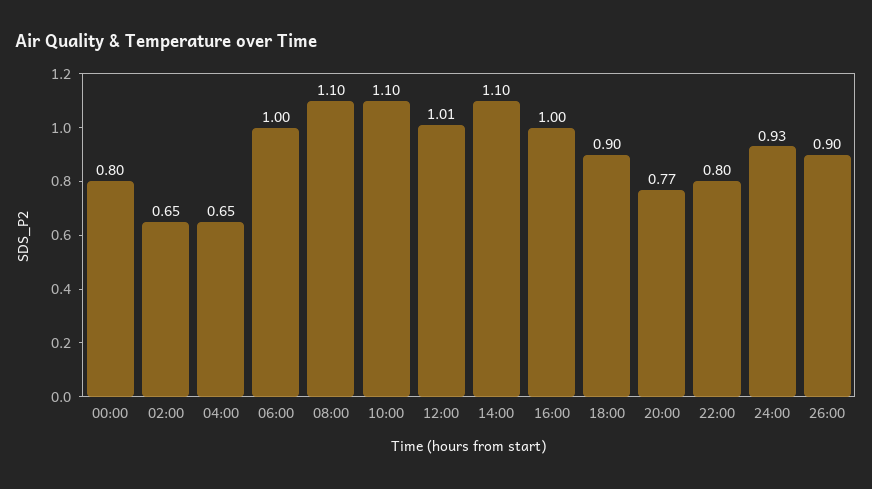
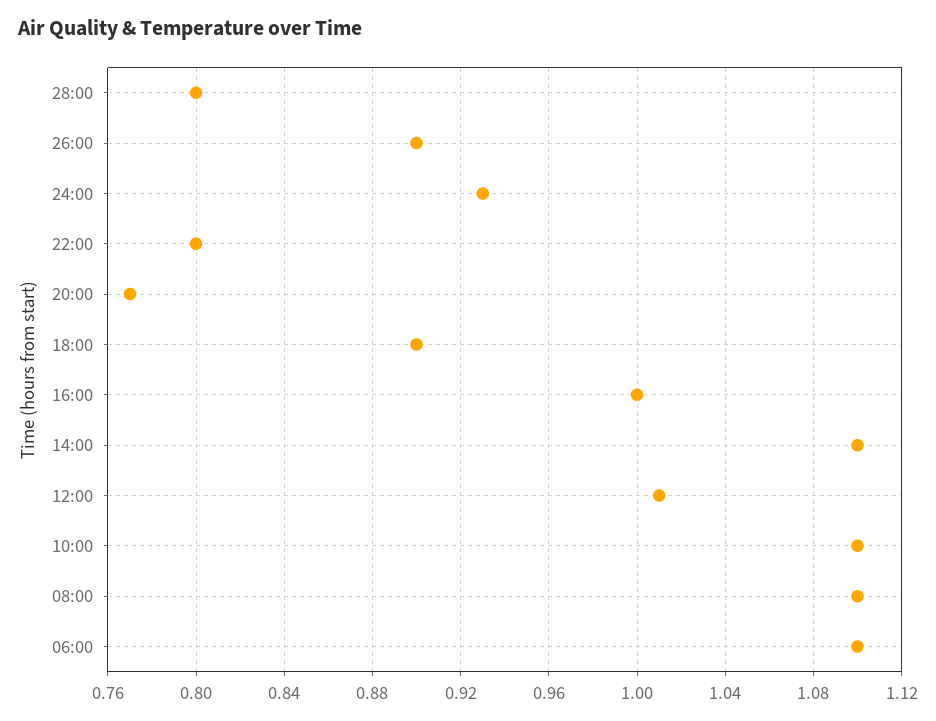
00:00: 0.8 -> none
02:00: 0.65 -> none
04:00: 0.65 -> none
06:00: 1 -> 1.1
28:00: none -> 0.8

